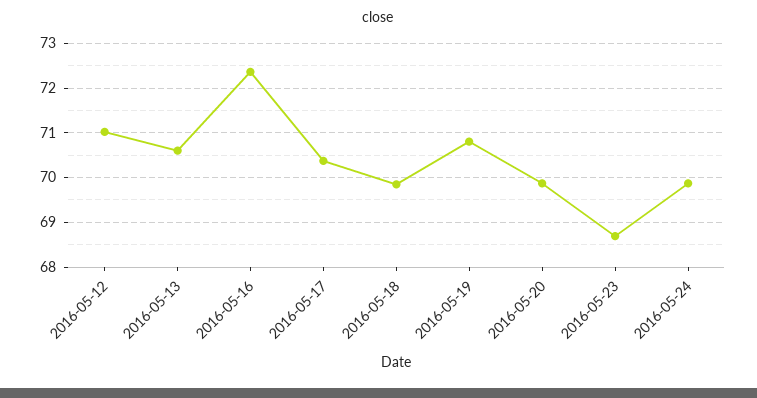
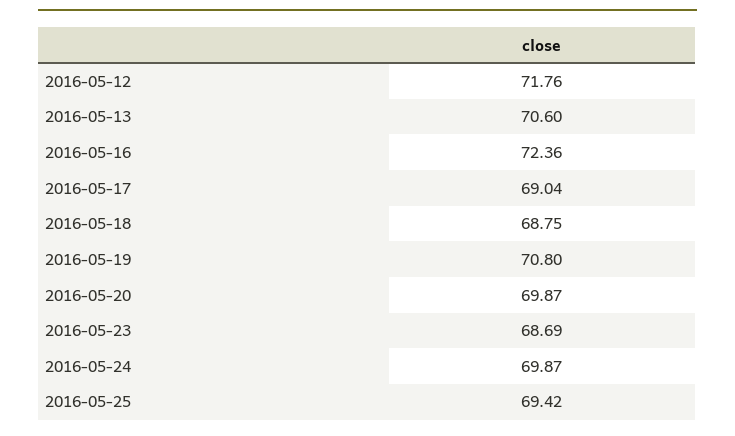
2016-05-12: 71 -> 71.76
2016-05-17: 70.4 -> 69.04
2016-05-18: 69.8 -> 68.75
2016-05-25: none -> 69.42

